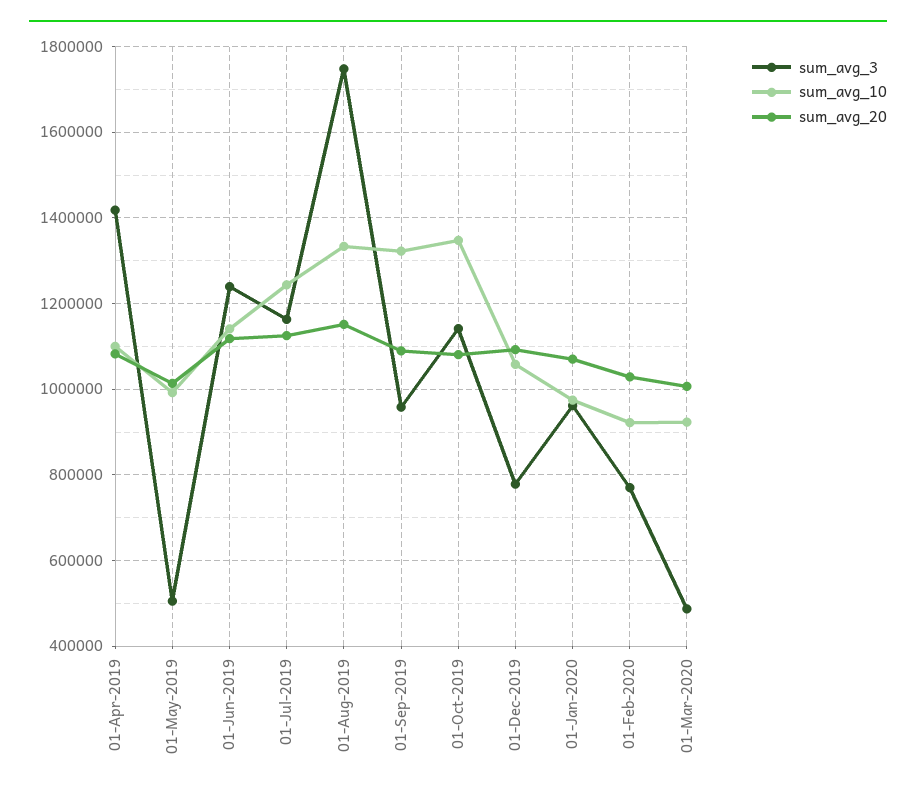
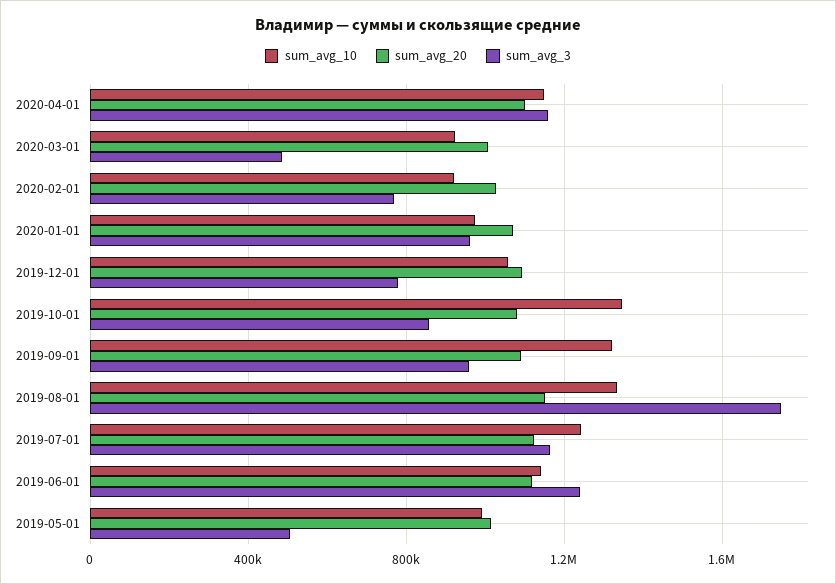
sum_avg_3, 01-Apr-2019: 1420000 -> none
sum_avg_10, 01-Apr-2019: 1100000 -> none
sum_avg_20, 01-Apr-2019: 1080000 -> none
sum_avg_3, 01-Oct-2019: 1140000 -> 850000
sum_avg_10, 2020-04-01: none -> 1150000
sum_avg_20, 2020-04-01: none -> 1100000
sum_avg_3, 2020-04-01: none -> 1150000

